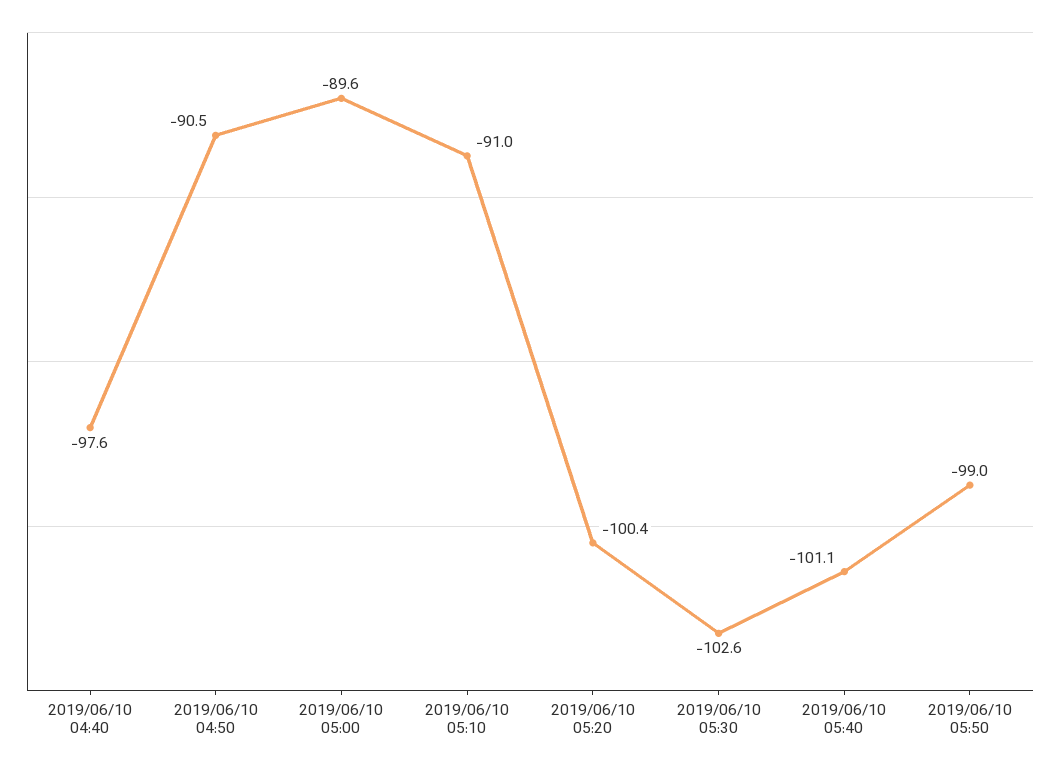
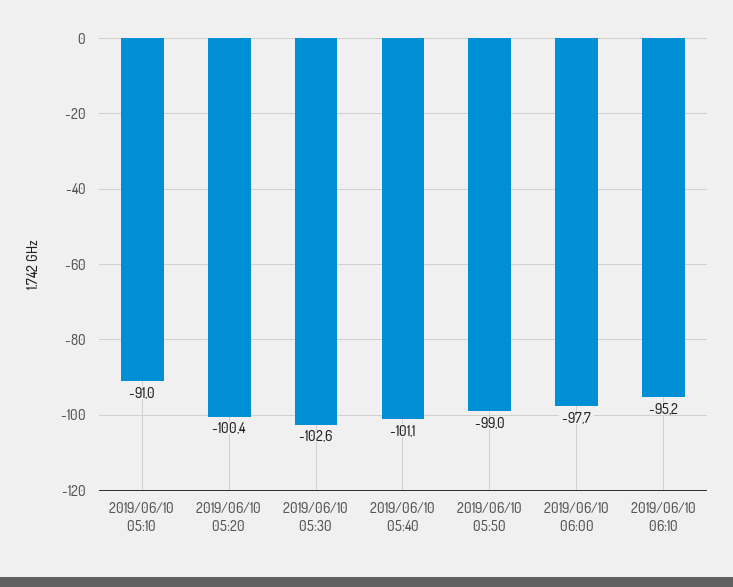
2019/06/10 04:40: -97.6 -> none
2019/06/10 04:50: -90.5 -> none
2019/06/10 05:00: -89.6 -> none
2019/06/10 06:00: none -> -97.7
2019/06/10 06:10: none -> -95.2

